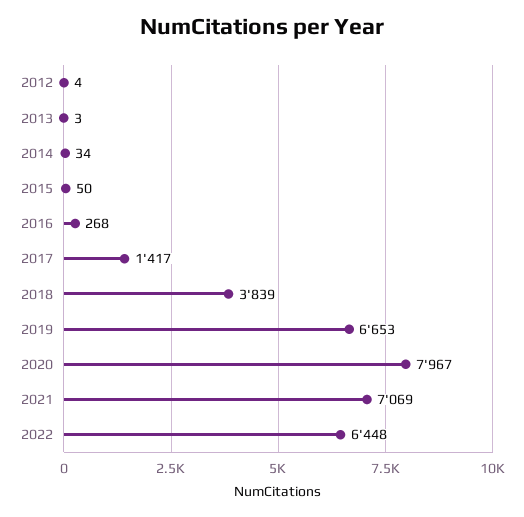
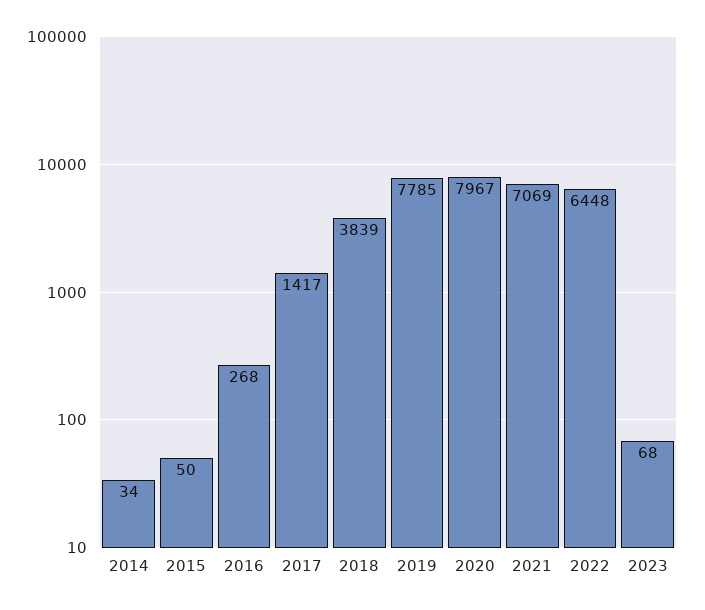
2012: 4 -> none
2013: 3 -> none
2019: 6653 -> 7785
2023: none -> 68

